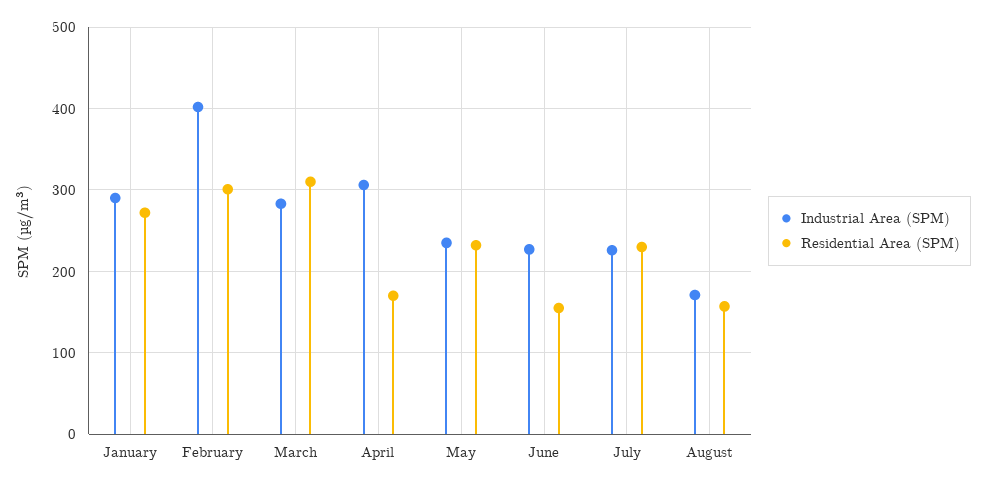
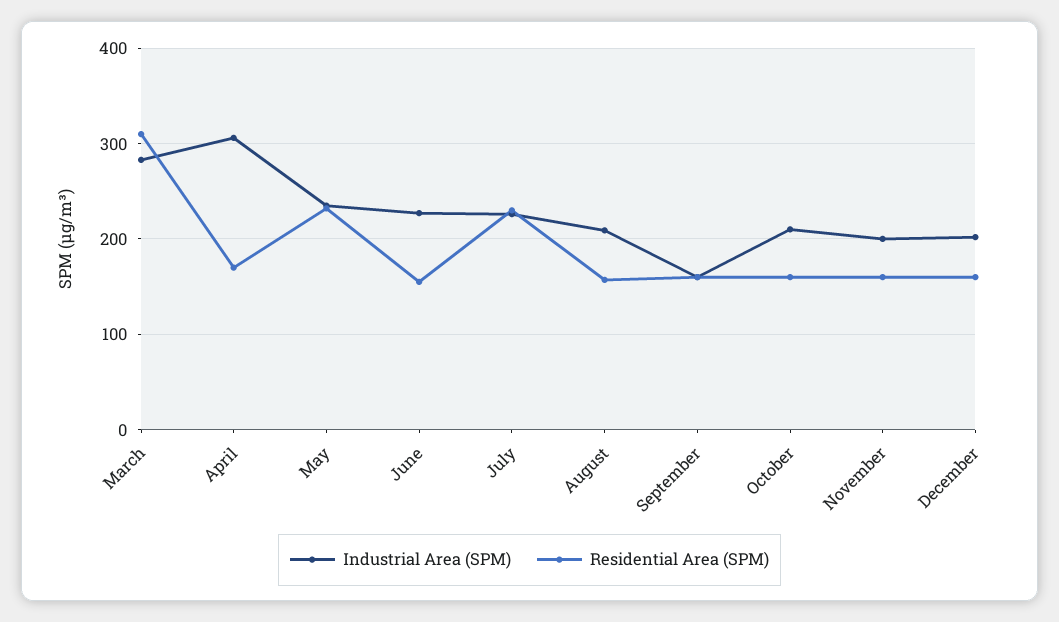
Industrial Area (SPM), January: 290 -> none
Residential Area (SPM), January: 270 -> none
Industrial Area (SPM), February: 400 -> none
Residential Area (SPM), February: 300 -> none
Industrial Area (SPM), August: 170 -> 210
Industrial Area (SPM), September: none -> 160
Residential Area (SPM), September: none -> 160
Industrial Area (SPM), October: none -> 210
Residential Area (SPM), October: none -> 160
Industrial Area (SPM), November: none -> 200
Residential Area (SPM), November: none -> 160
Industrial Area (SPM), December: none -> 200
Residential Area (SPM), December: none -> 160

